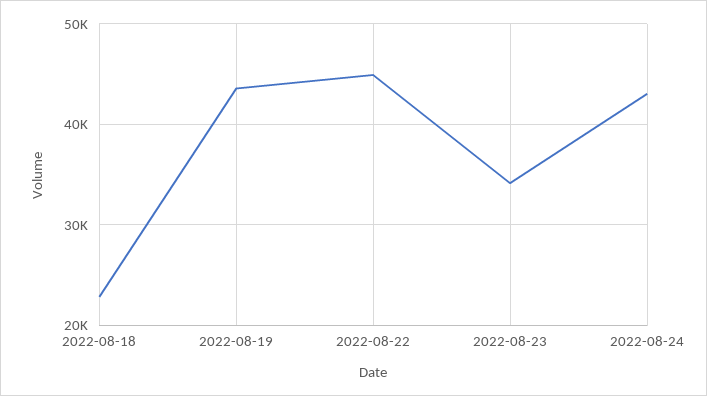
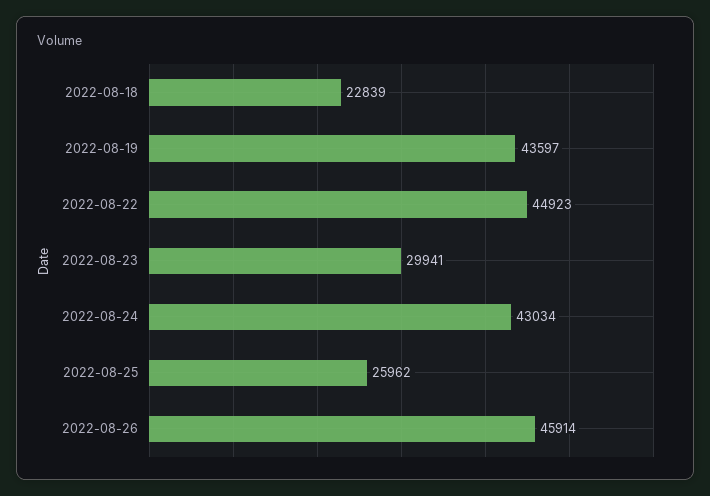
2022-08-23: 34000 -> 29941
2022-08-25: none -> 25962
2022-08-26: none -> 45914

